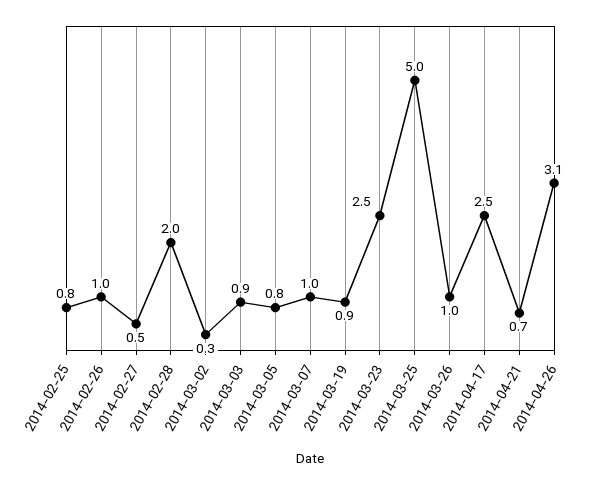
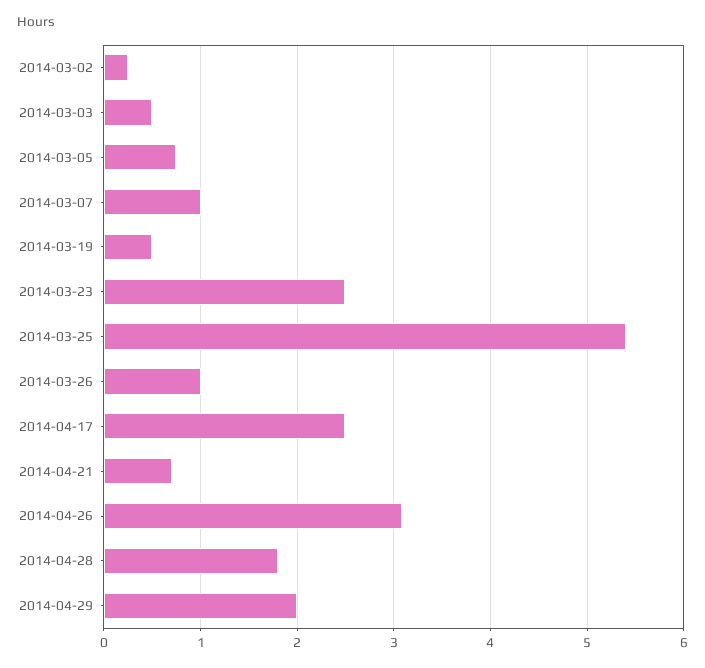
2014-02-25: 0.8 -> none
2014-02-26: 1 -> none
2014-02-27: 0.5 -> none
2014-02-28: 2 -> none
2014-03-03: 0.9 -> 0.5
2014-03-19: 0.9 -> 0.5
2014-03-25: 5 -> 5.4
2014-04-28: none -> 1.8
2014-04-29: none -> 2

